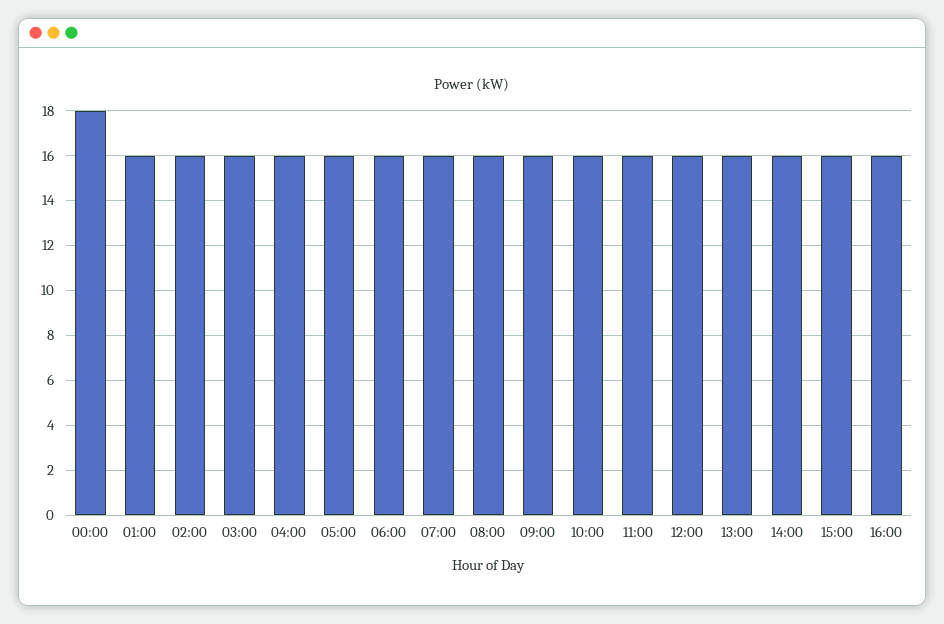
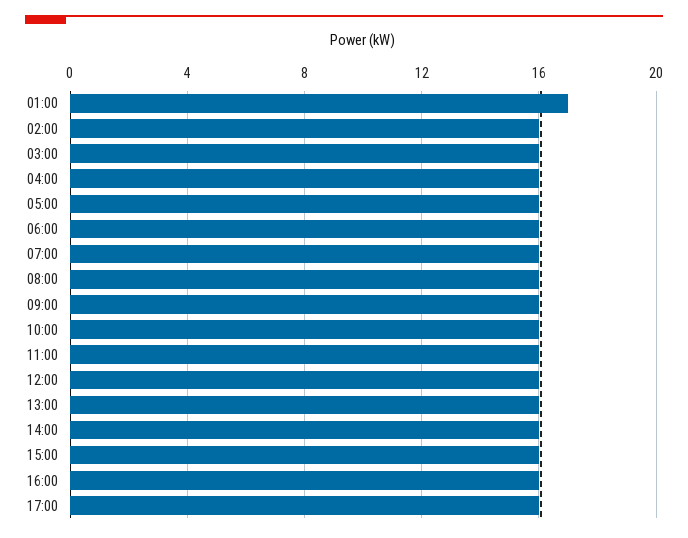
00:00: 18 -> none
01:00: 16 -> 17
17:00: none -> 16

